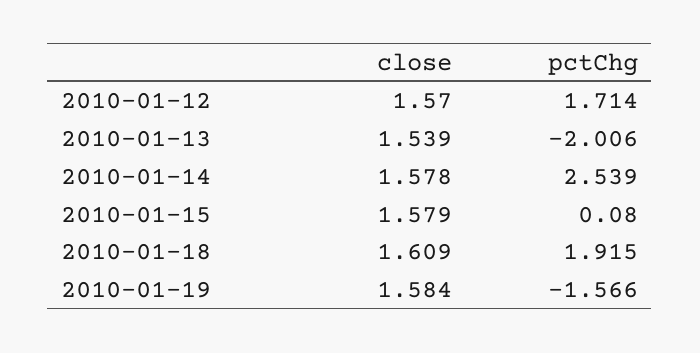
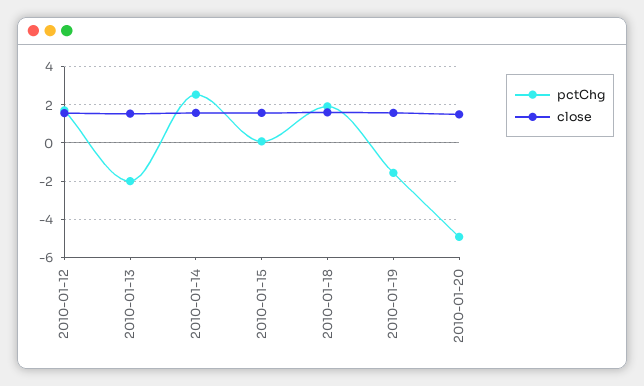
pctChg, 2010-01-20: none -> -5
close, 2010-01-20: none -> 1.5

